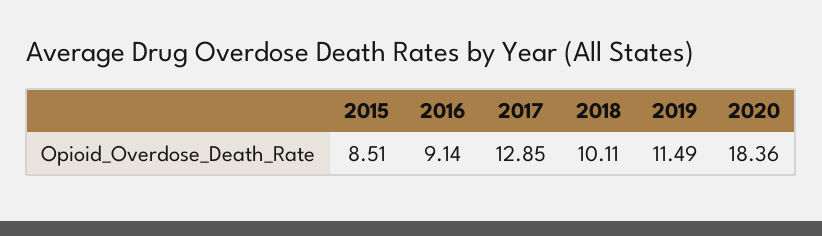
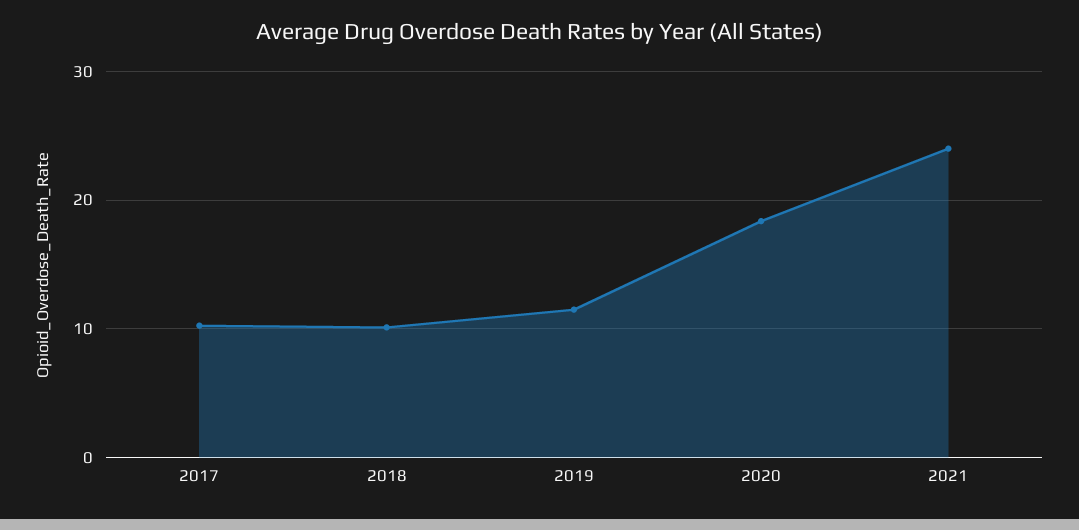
2015: 8.51 -> none
2016: 9.14 -> none
2017: 12.85 -> 10
2021: none -> 24

